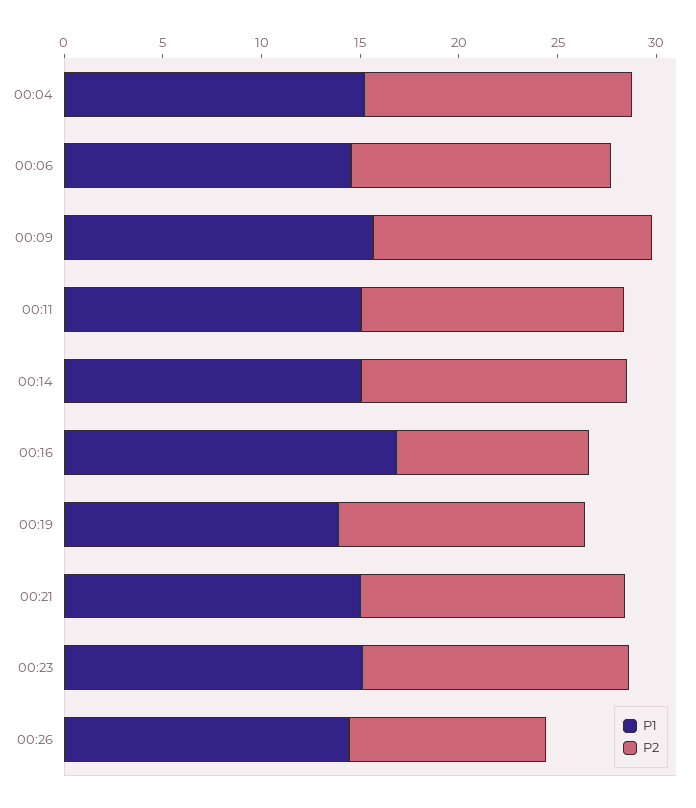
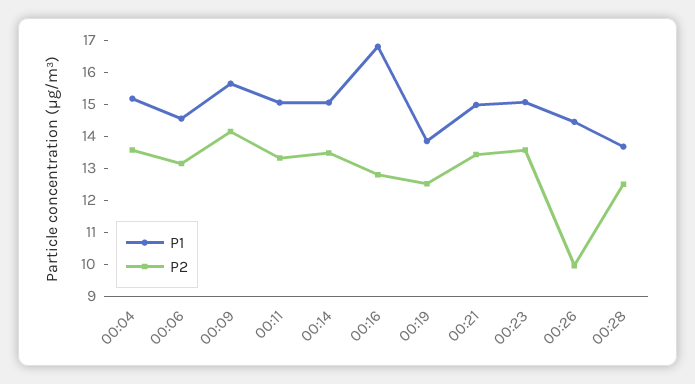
P2, 00:16: 10 -> 12.75
P1, 00:28: none -> 13.75
P2, 00:28: none -> 12.5

